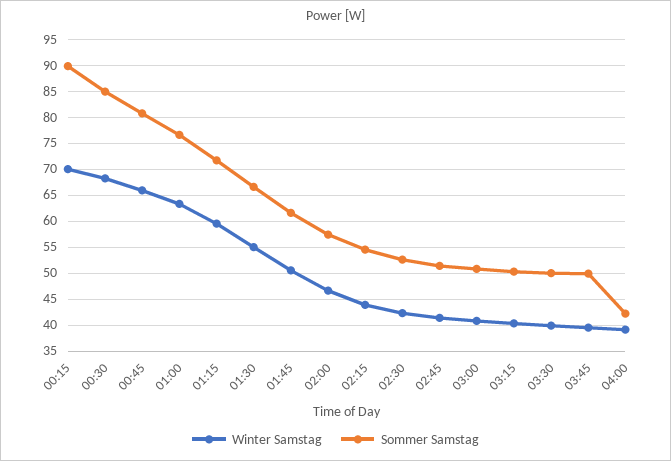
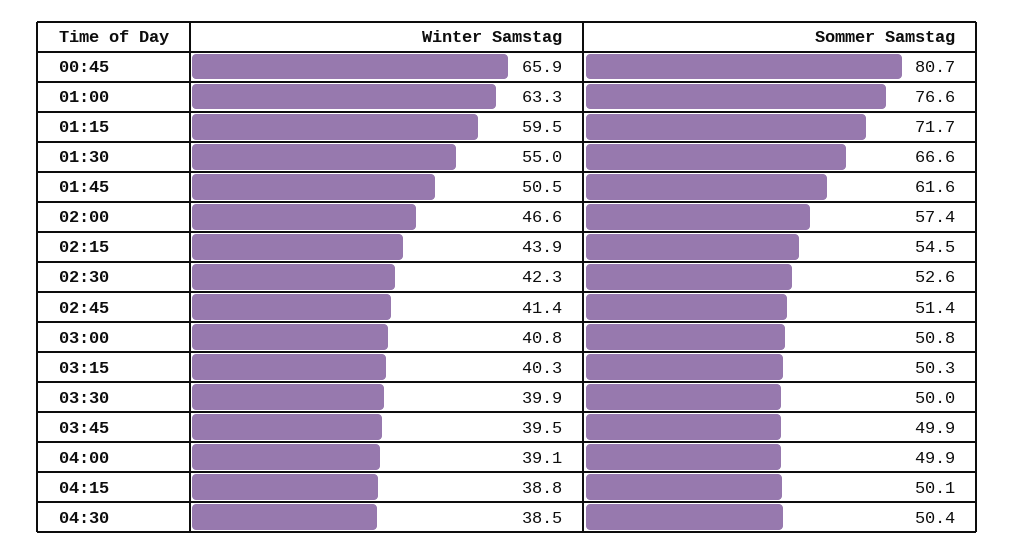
Winter Samstag, 00:15: 70 -> none
Sommer Samstag, 00:15: 90 -> none
Winter Samstag, 00:30: 67.5 -> none
Sommer Samstag, 00:30: 85 -> none
Sommer Samstag, 04:00: 42.5 -> 49.9
Winter Samstag, 04:15: none -> 38.8
Sommer Samstag, 04:15: none -> 50.1
Winter Samstag, 04:30: none -> 38.5
Sommer Samstag, 04:30: none -> 50.4

